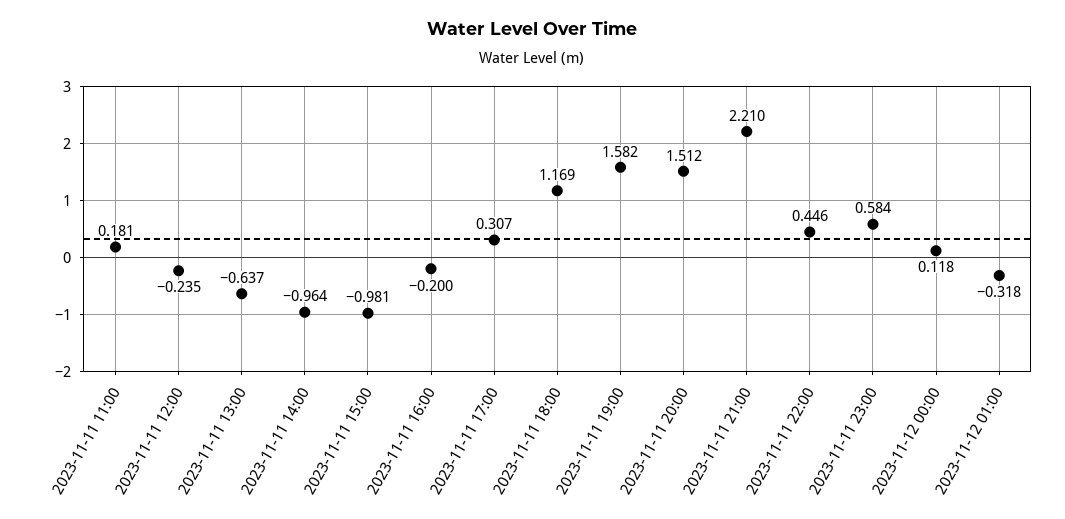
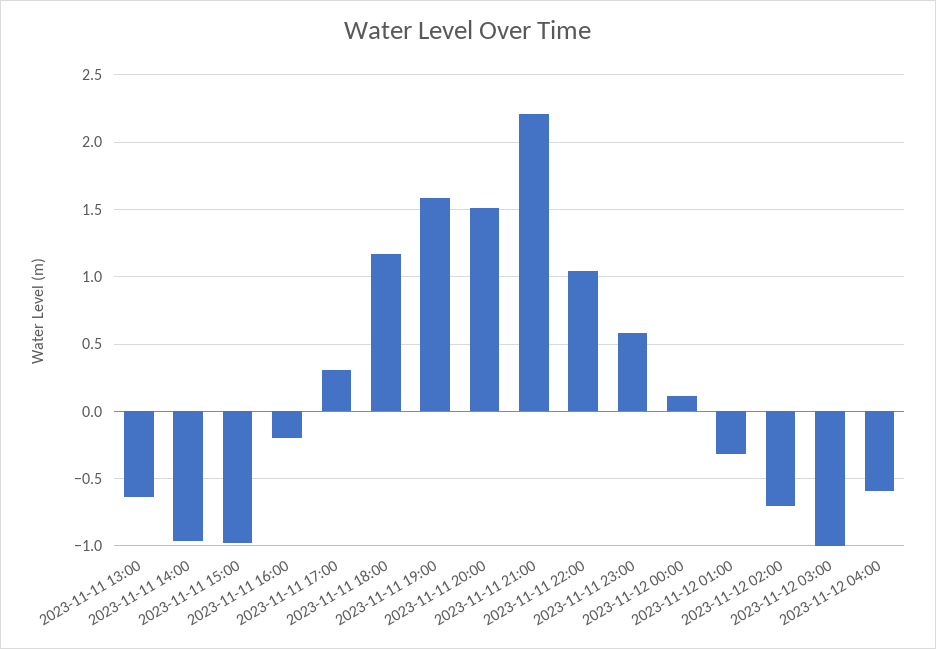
2023-11-11 11:00: 0.181 -> none
2023-11-11 12:00: -0.235 -> none
2023-11-11 22:00: 0.446 -> 1.05
2023-11-12 02:00: none -> -0.7
2023-11-12 03:00: none -> -1
2023-11-12 04:00: none -> -0.6

